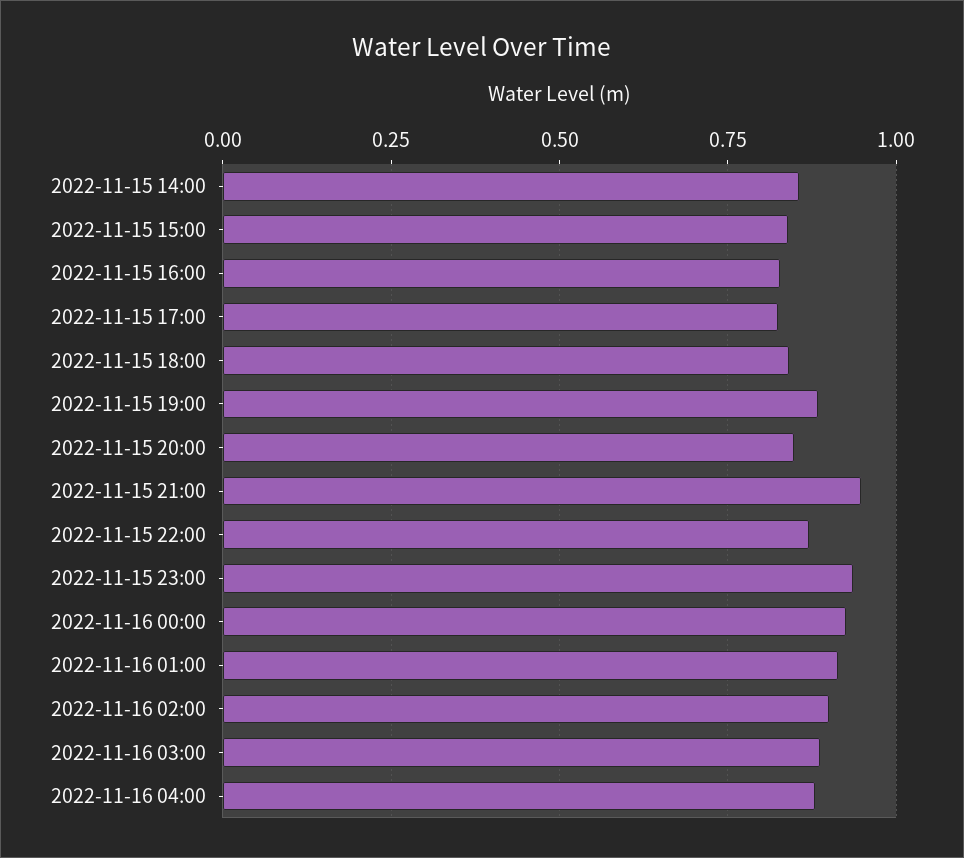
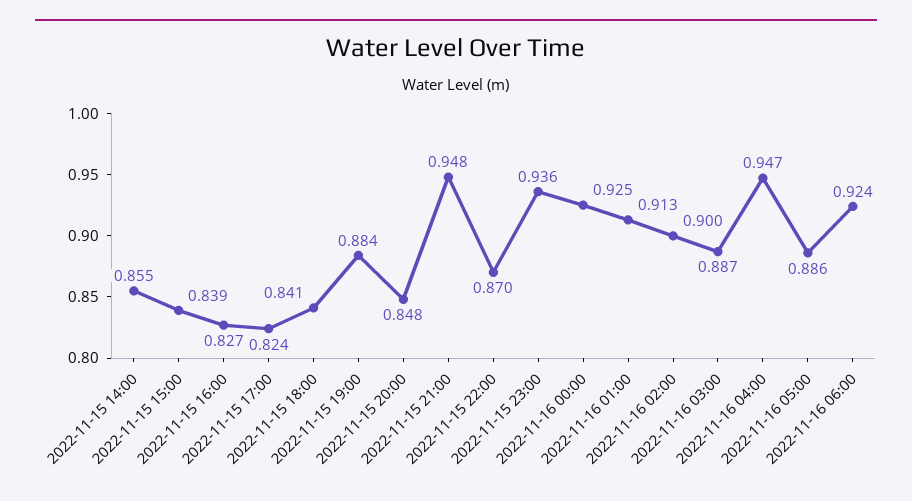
2022-11-16 04:00: 0.875 -> 0.947
2022-11-16 05:00: none -> 0.886
2022-11-16 06:00: none -> 0.924

